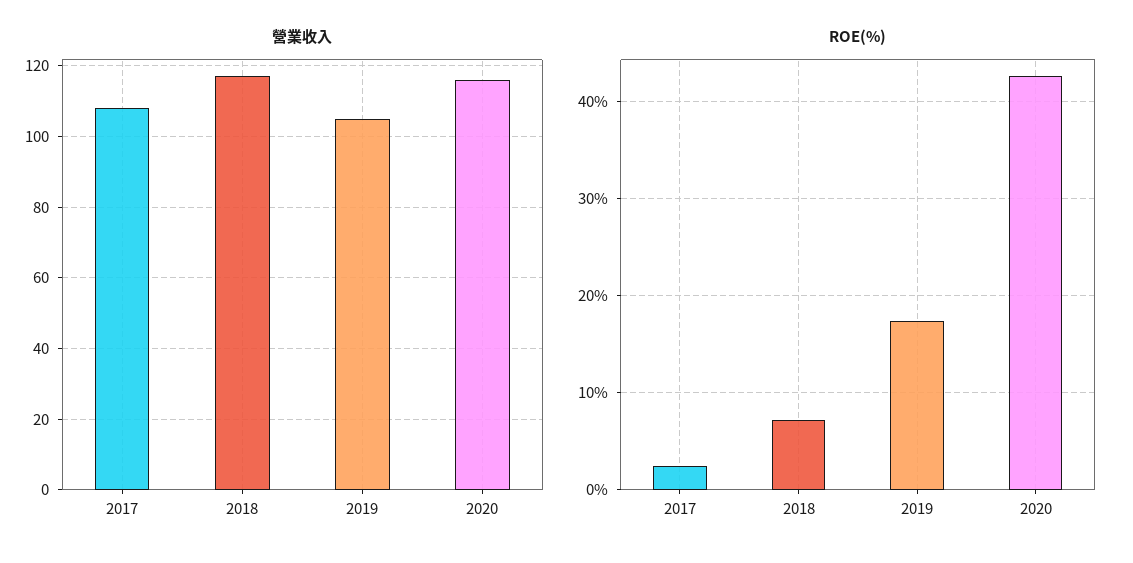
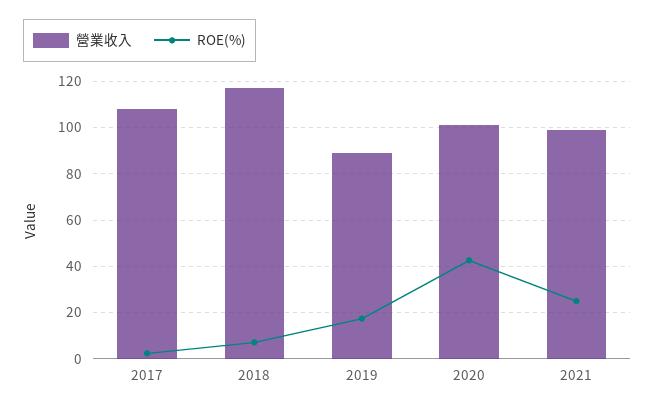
營業收入, 2019: 105 -> 90
營業收入, 2020: 115 -> 100
營業收入, 2021: none -> 100
ROE(%), 2021: none -> 25

